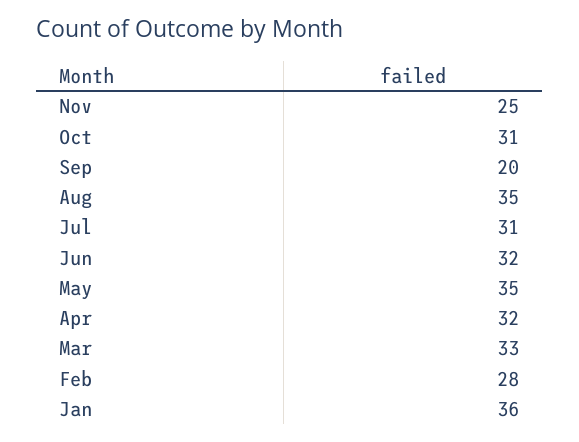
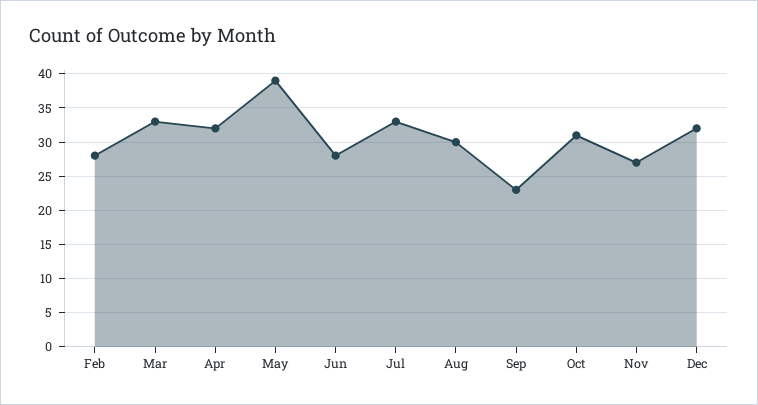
Nov: 25 -> 27
Sep: 20 -> 23
Aug: 35 -> 30
Jul: 31 -> 33
Jun: 32 -> 28
May: 35 -> 39
Jan: 36 -> none
Dec: none -> 32

